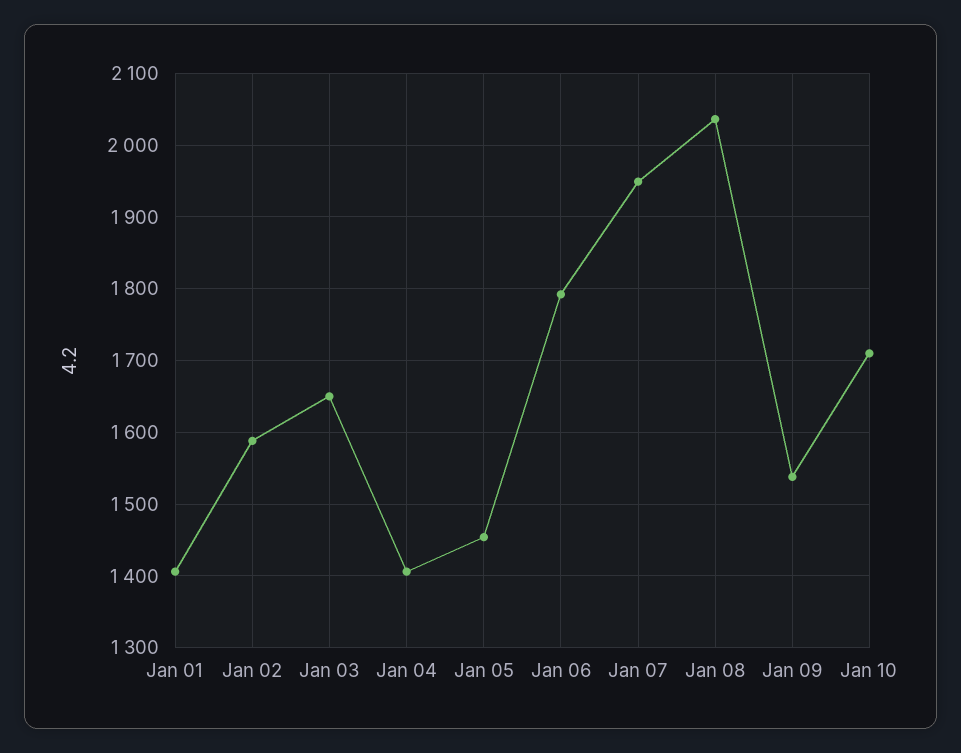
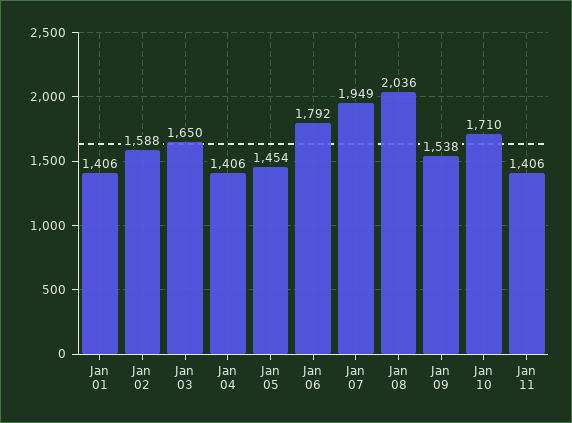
Jan 11: none -> 1406

